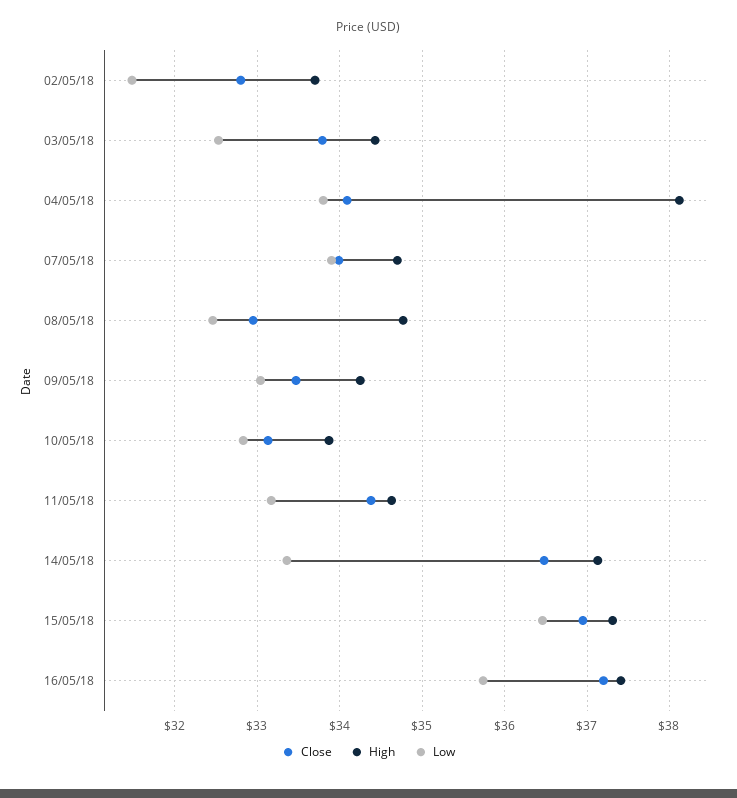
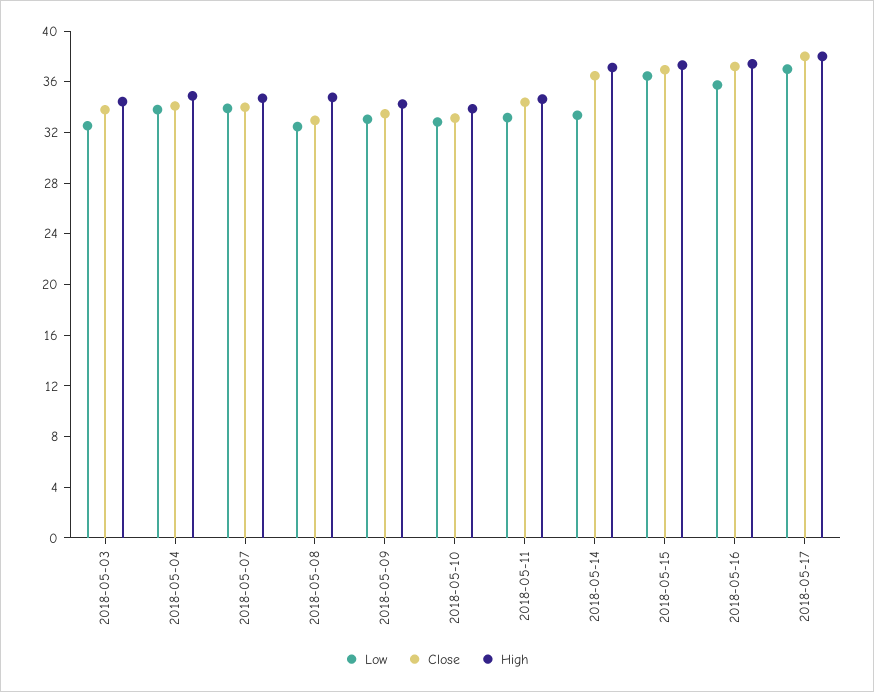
Close, 02/05/18: 32.8 -> none
High, 02/05/18: 33.7 -> none
Low, 02/05/18: 31.5 -> none
High, 04/05/18: 38.1 -> 35
Low, 2018-05-17: none -> 37
Close, 2018-05-17: none -> 38
High, 2018-05-17: none -> 38

